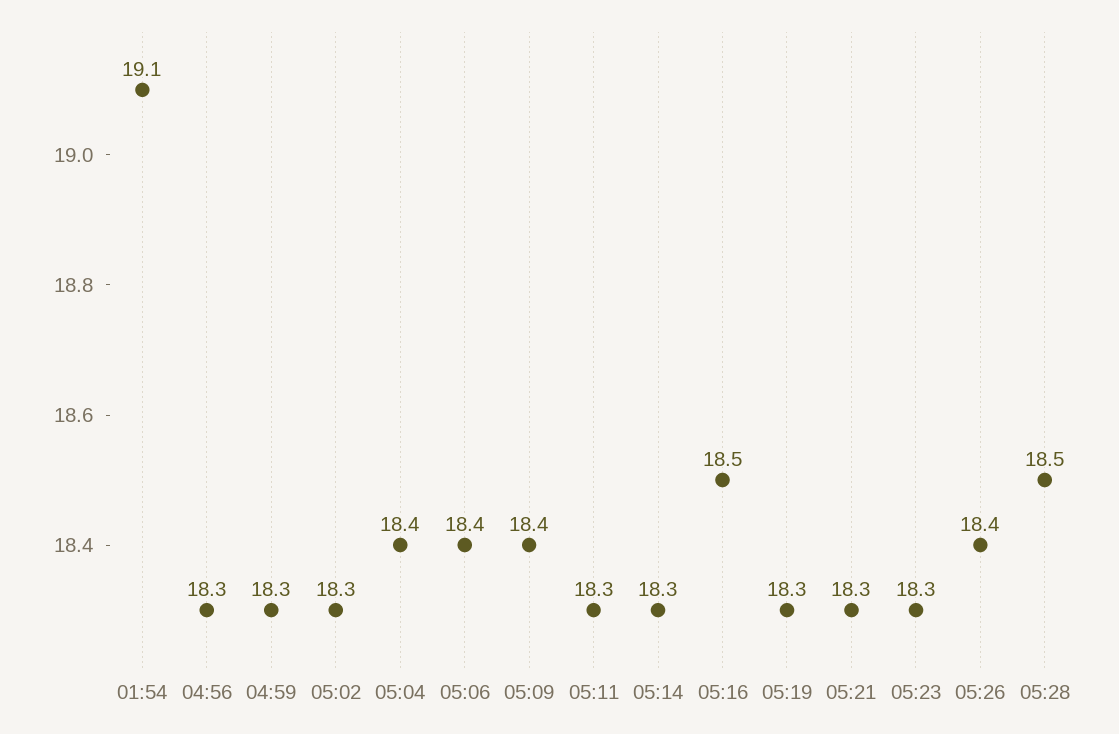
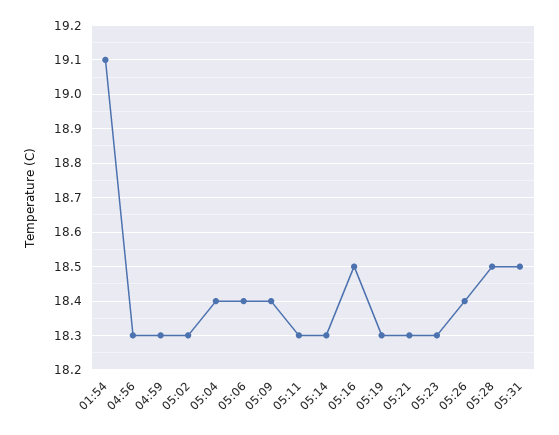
05:31: none -> 18.5

